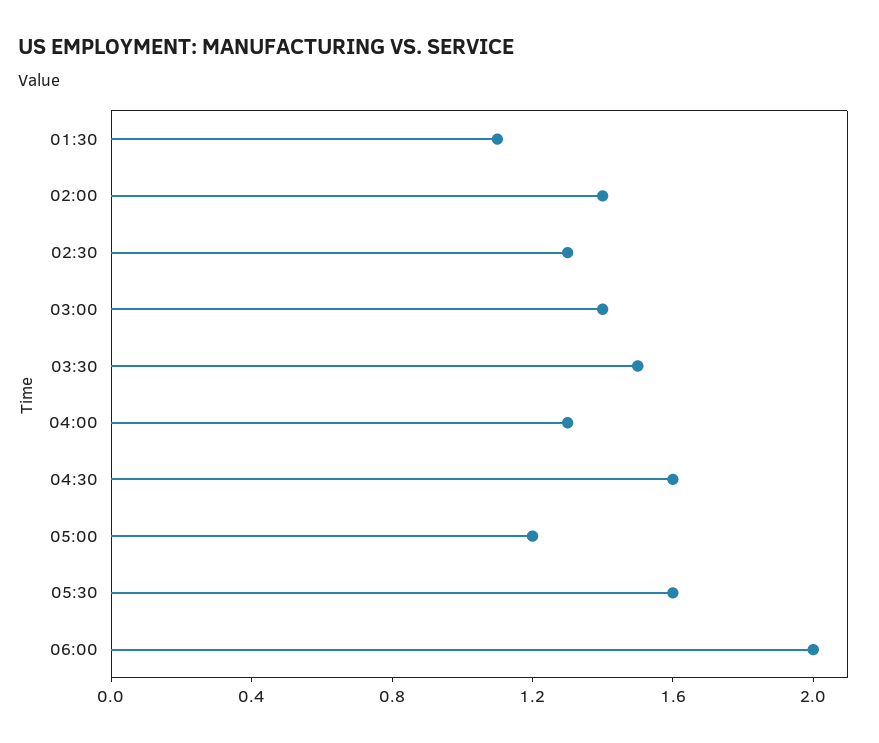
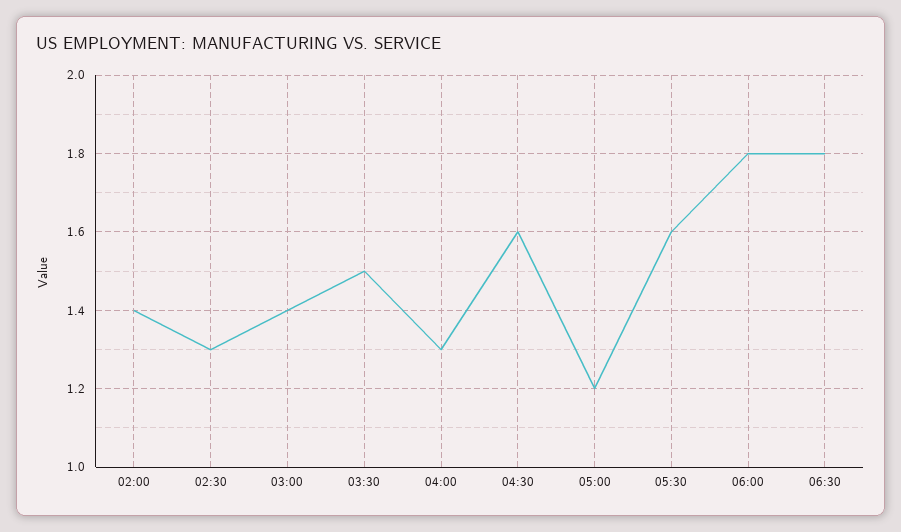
01:30: 1.1 -> none
06:00: 2 -> 1.8
06:30: none -> 1.8

